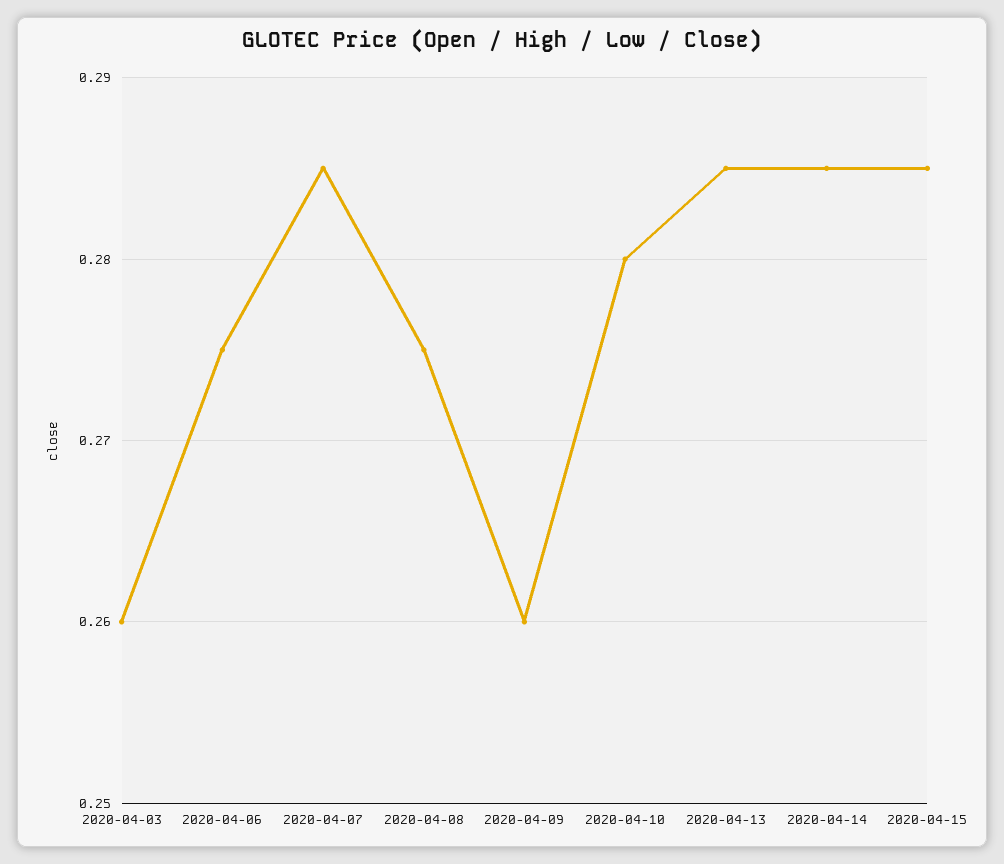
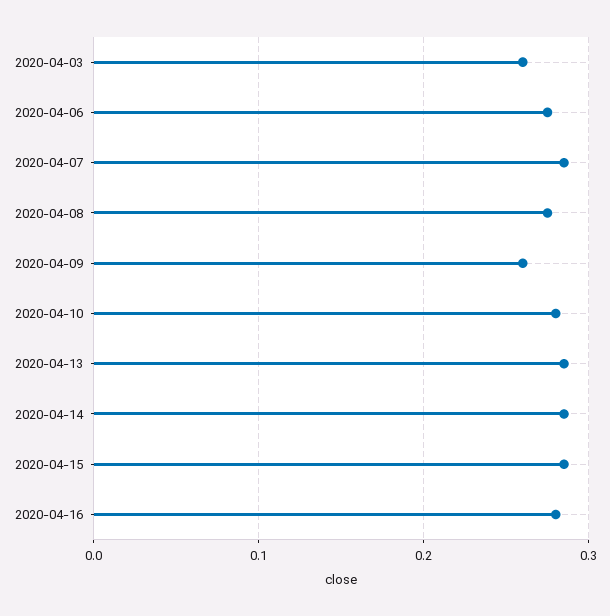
2020-04-16: none -> 0.28

